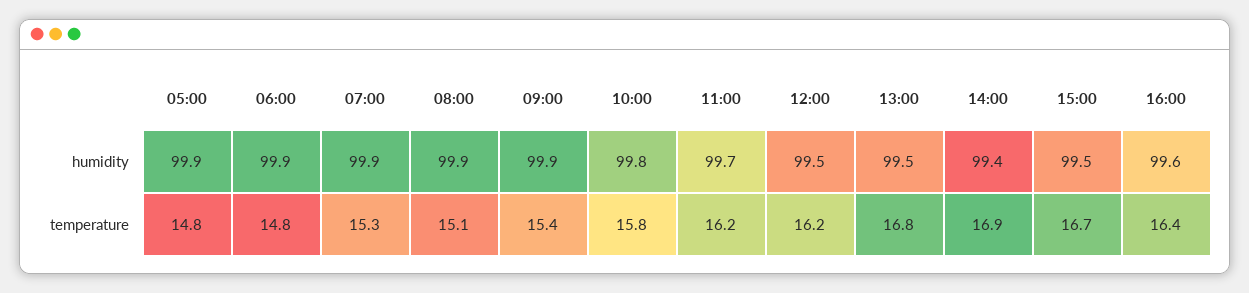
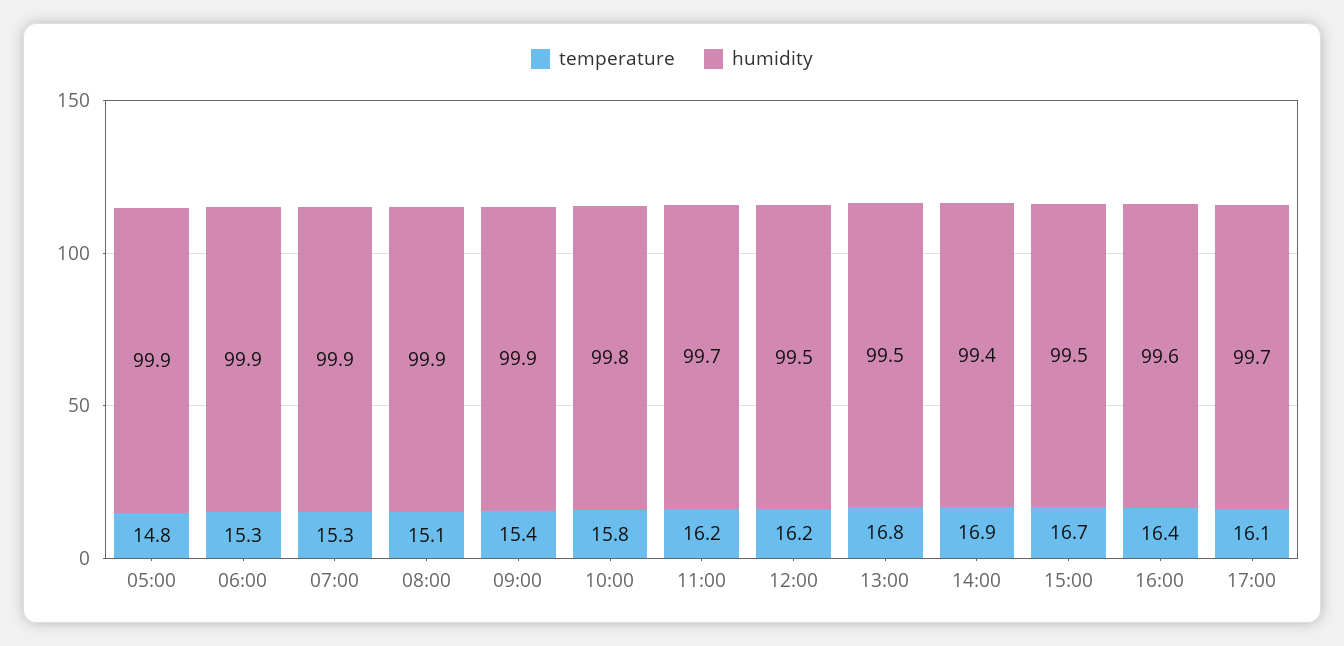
temperature, 06:00: 14.8 -> 15.3
temperature, 17:00: none -> 16.1
humidity, 17:00: none -> 99.7

